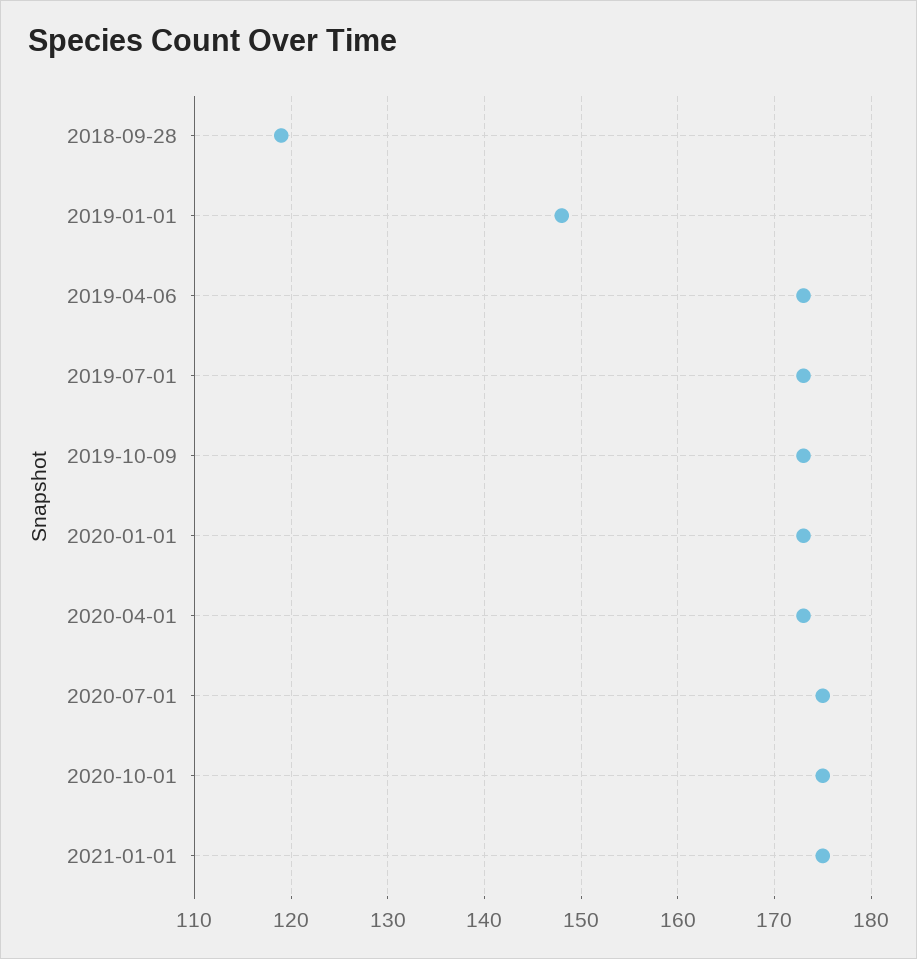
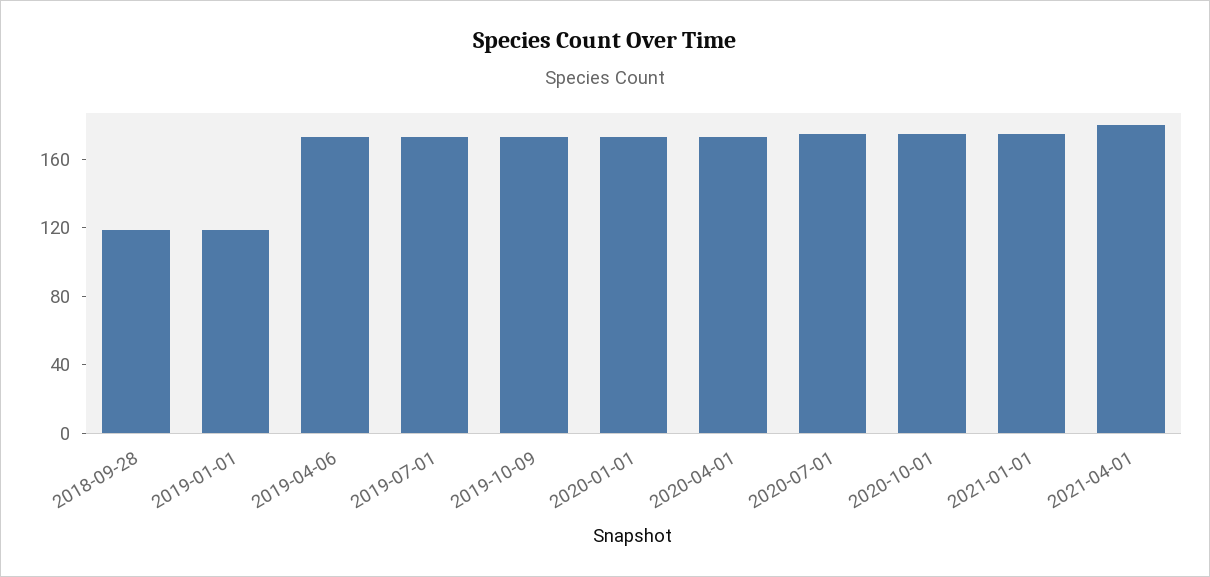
2019-01-01: 148 -> 120
2021-04-01: none -> 180

